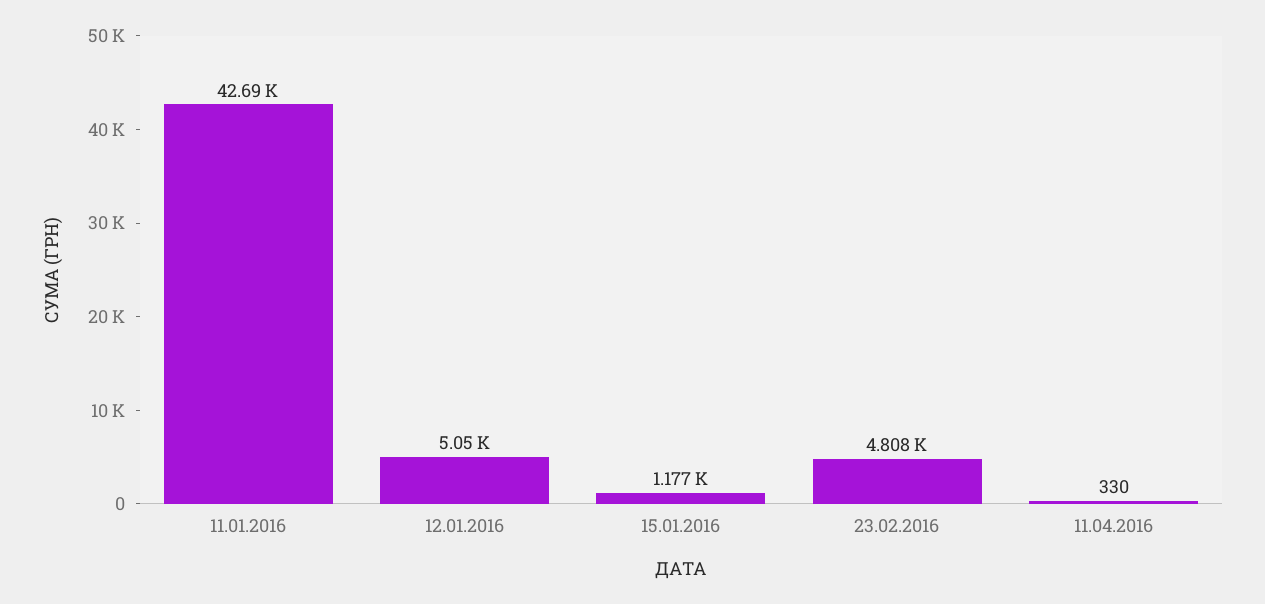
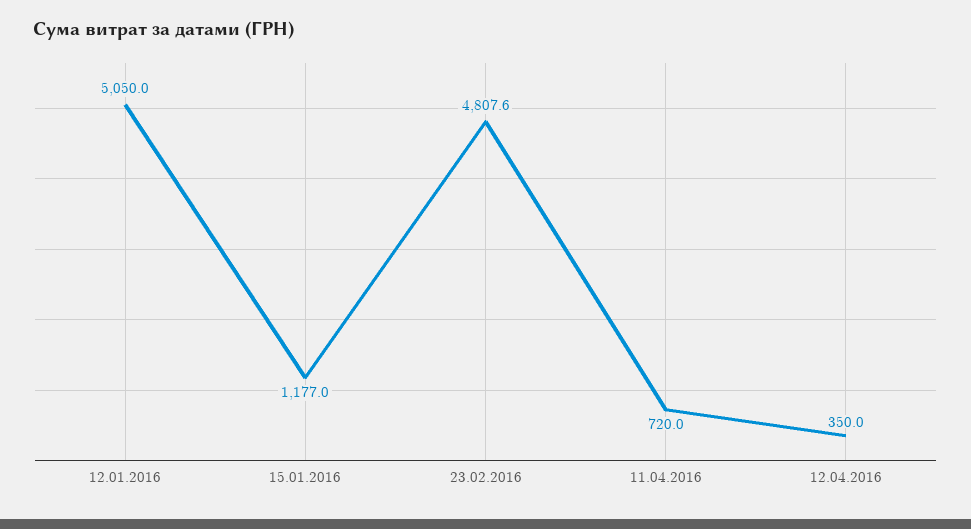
11.01.2016: 42690 -> none
11.04.2016: 330 -> 720
12.04.2016: none -> 350

